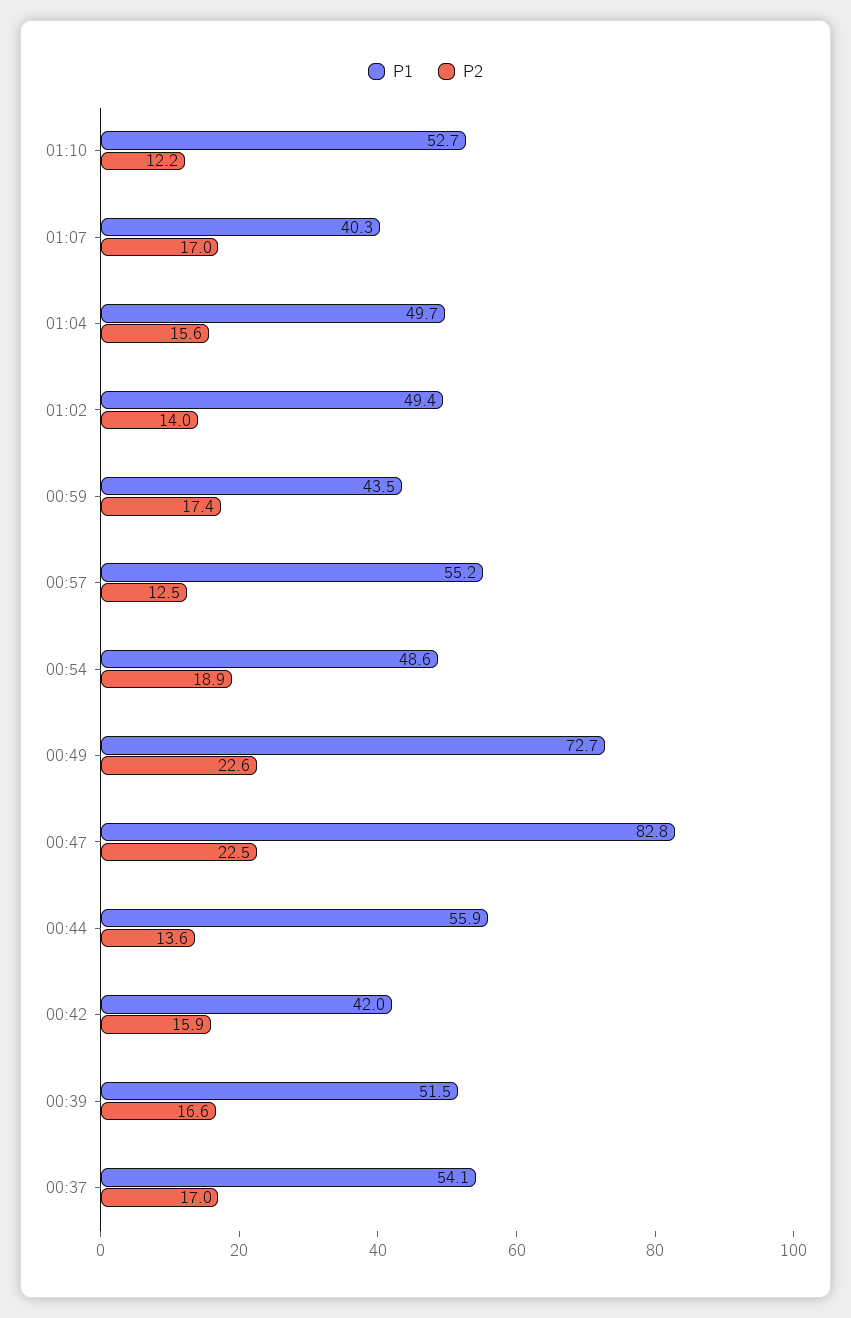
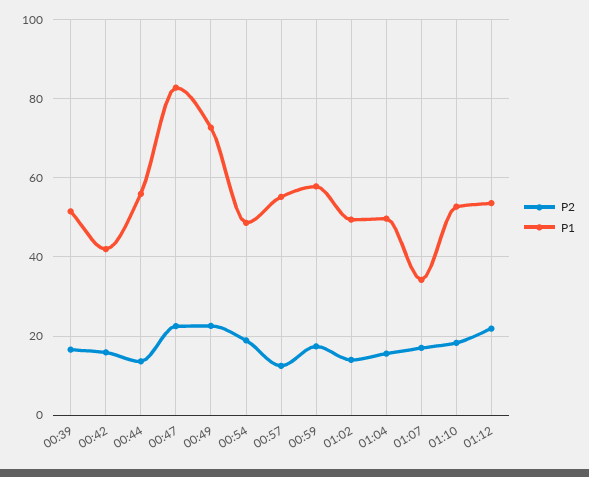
P2, 01:10: 12.2 -> 18
P1, 01:07: 40.3 -> 34
P1, 00:59: 43.5 -> 58
P1, 00:37: 54.1 -> none
P2, 00:37: 17 -> none
P2, 01:12: none -> 22
P1, 01:12: none -> 54

